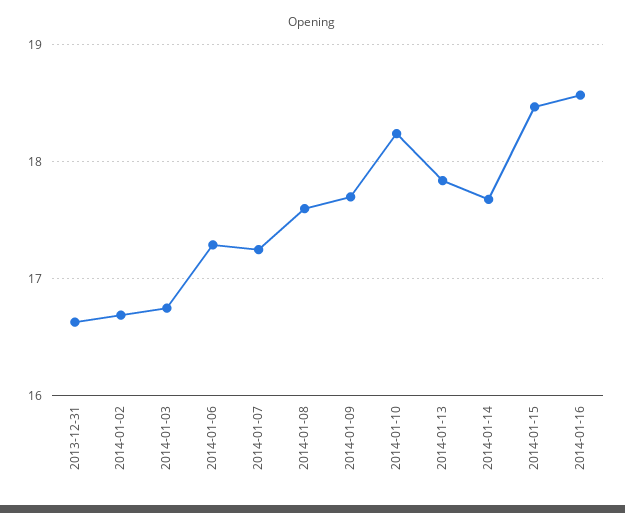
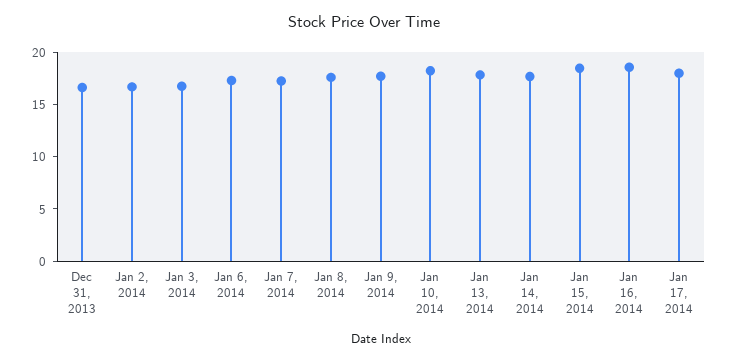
Jan 17, 2014: none -> 18

